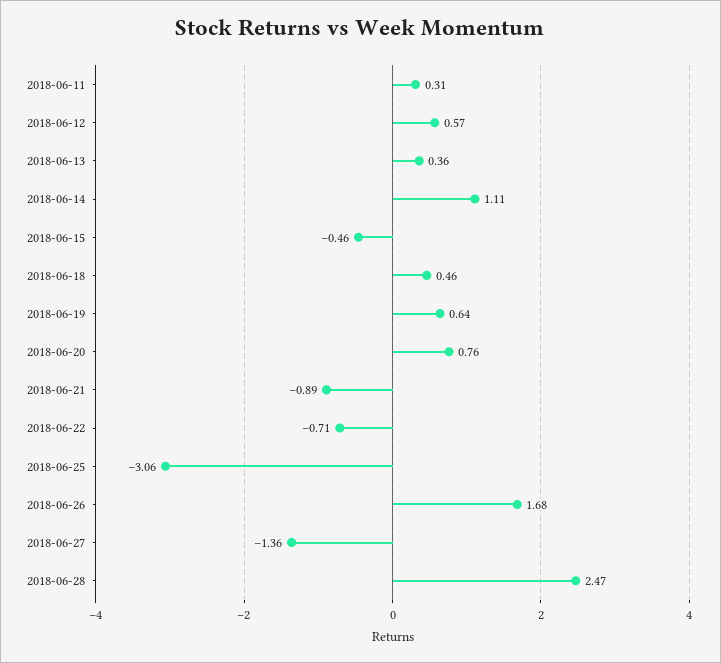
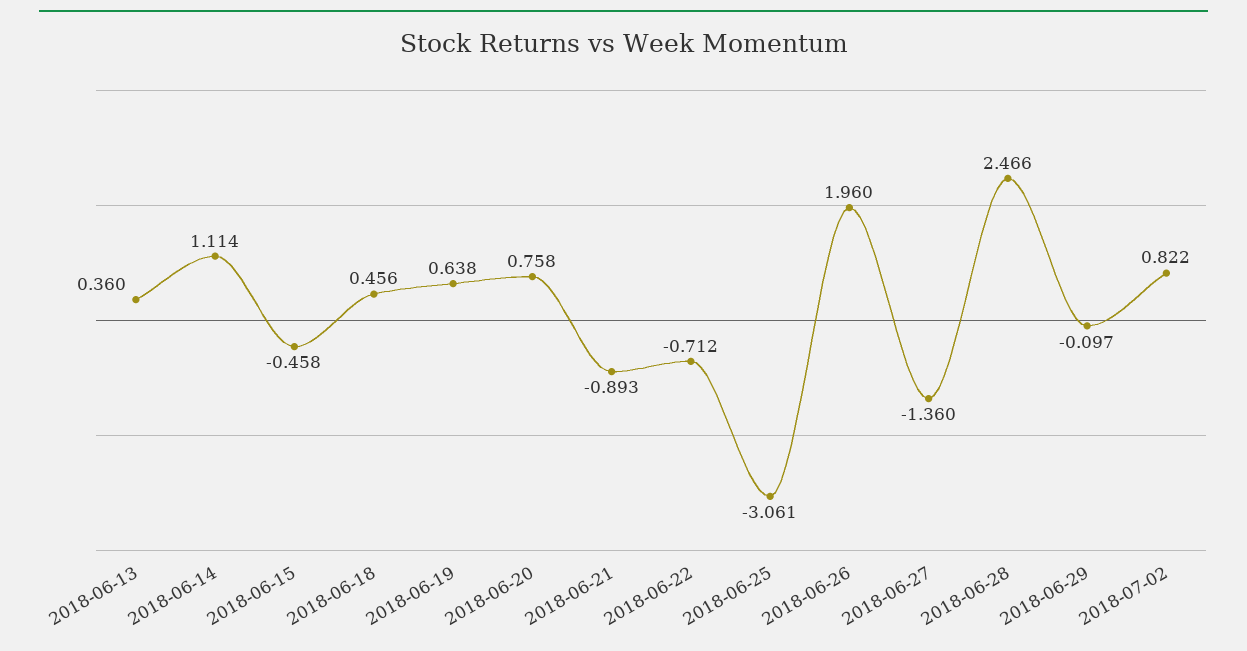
2018-06-11: 0.31 -> none
2018-06-12: 0.57 -> none
2018-06-26: 1.68 -> 1.96
2018-06-29: none -> -0.097
2018-07-02: none -> 0.822

